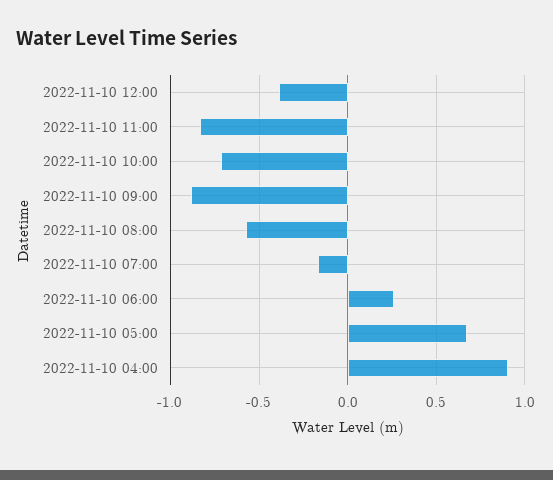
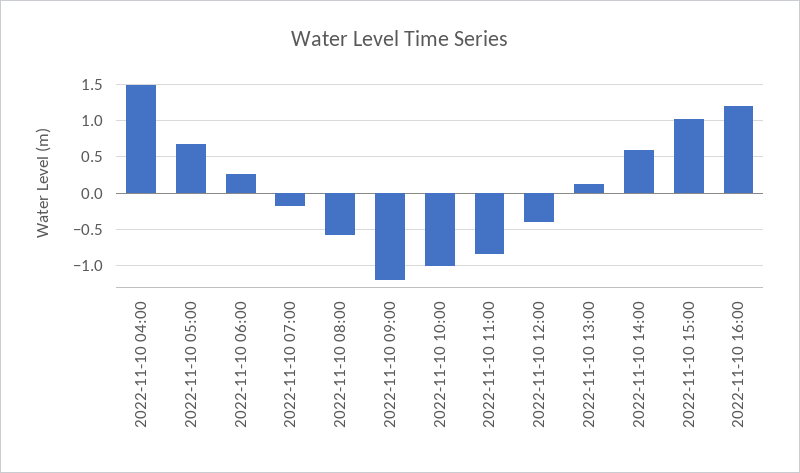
2022-11-10 10:00: -0.7 -> -1
2022-11-10 09:00: -0.9 -> -1.2
2022-11-10 04:00: 0.9 -> 1.5
2022-11-10 13:00: none -> 0.1
2022-11-10 14:00: none -> 0.6
2022-11-10 15:00: none -> 1
2022-11-10 16:00: none -> 1.2

